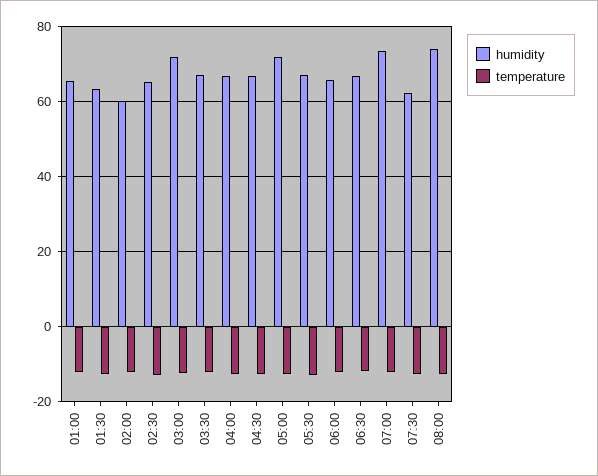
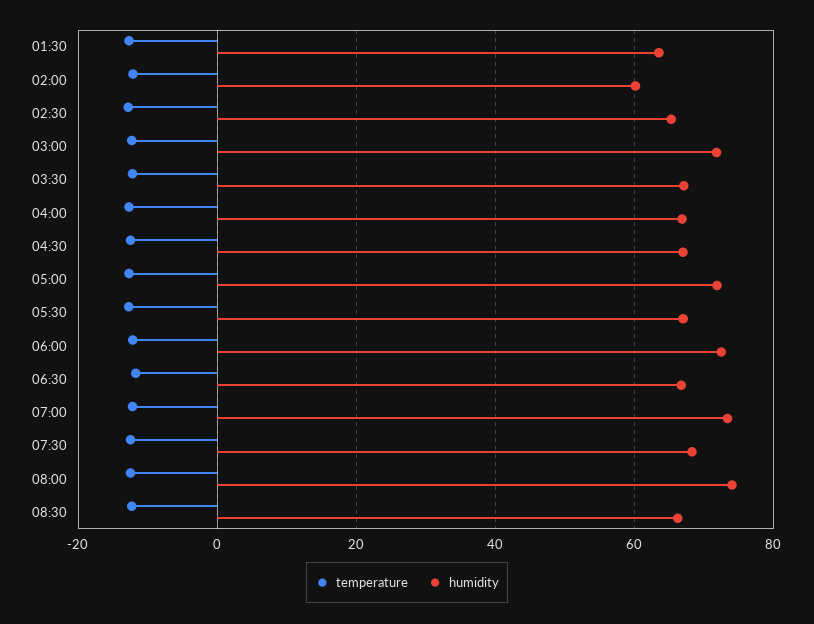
humidity, 01:00: 66 -> none
temperature, 01:00: -12 -> none
humidity, 06:00: 66 -> 72
humidity, 07:30: 62 -> 68
temperature, 08:30: none -> -12
humidity, 08:30: none -> 66

